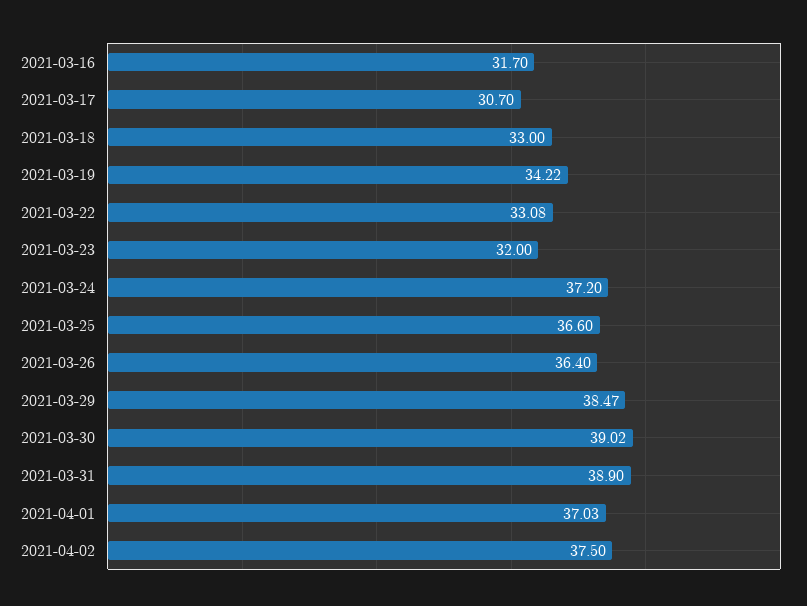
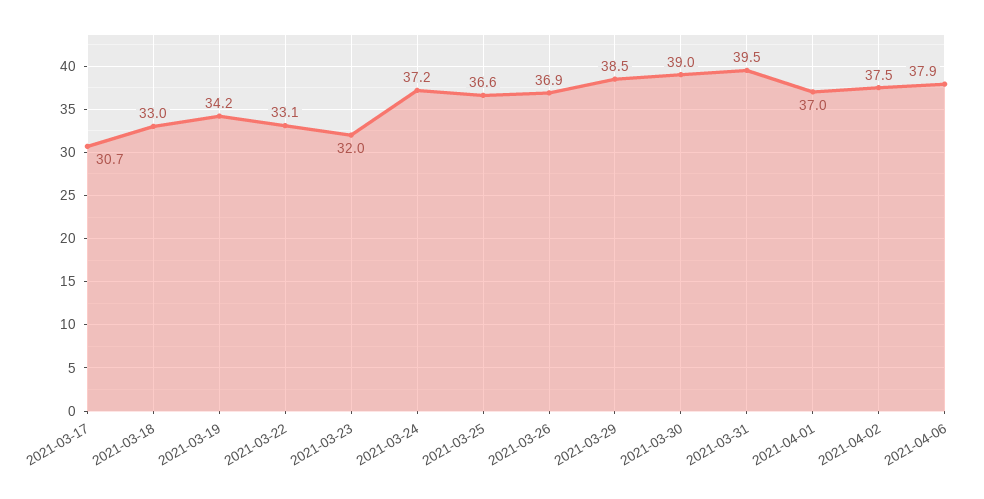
2021-03-16: 31.7 -> none
2021-03-26: 36.4 -> 36.9
2021-03-31: 38.9 -> 39.5
2021-04-06: none -> 37.9

